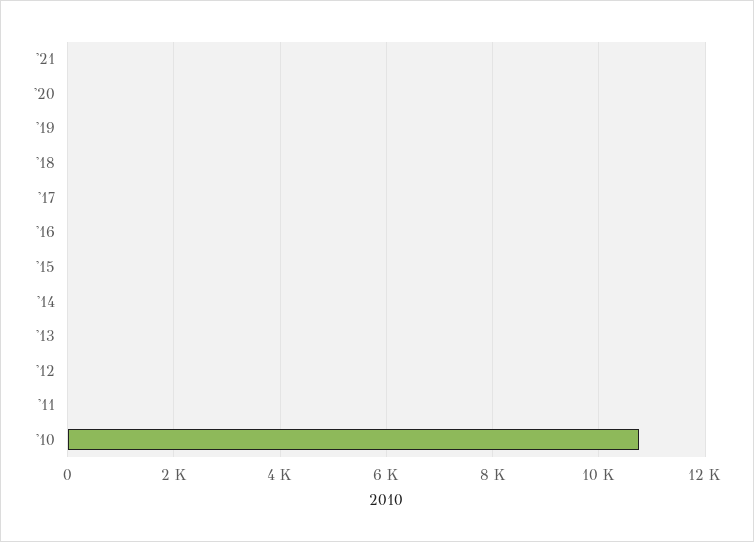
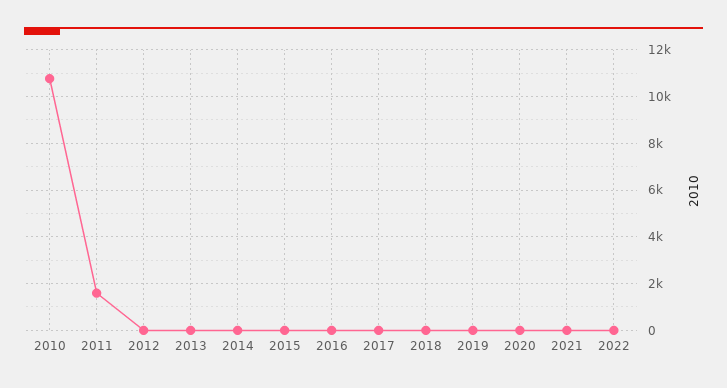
'11: 0 -> 1500
2022: none -> 0

